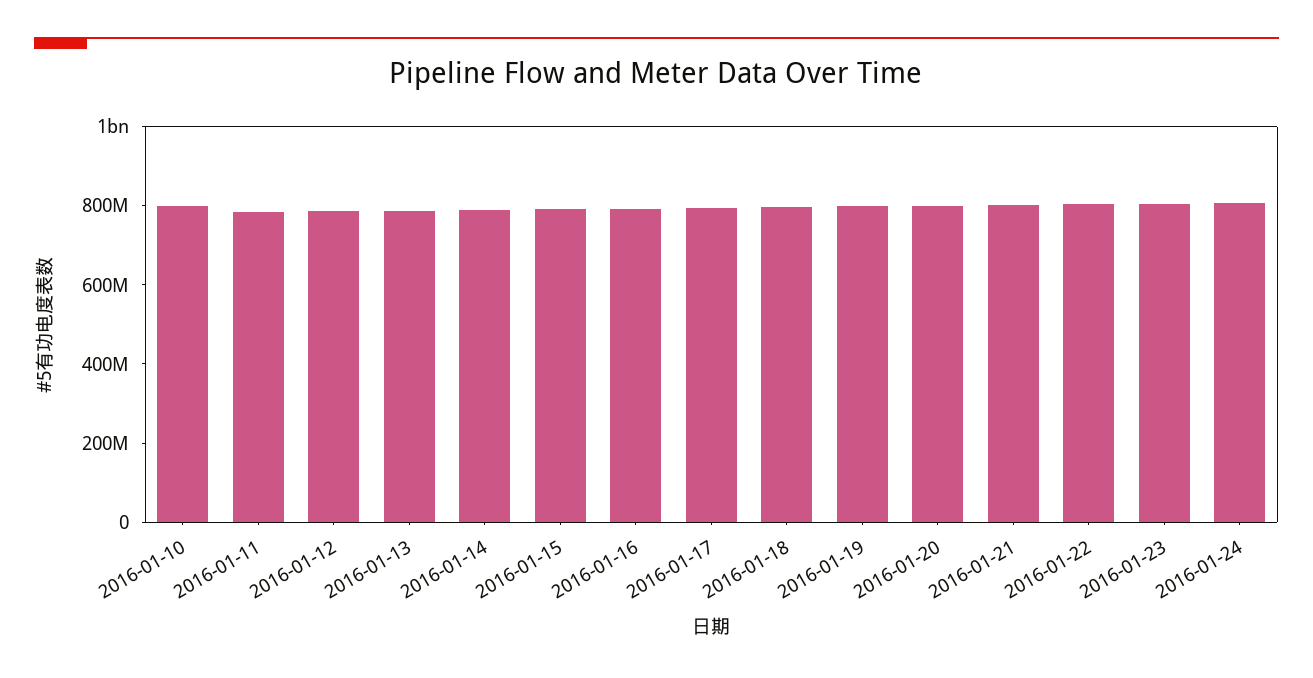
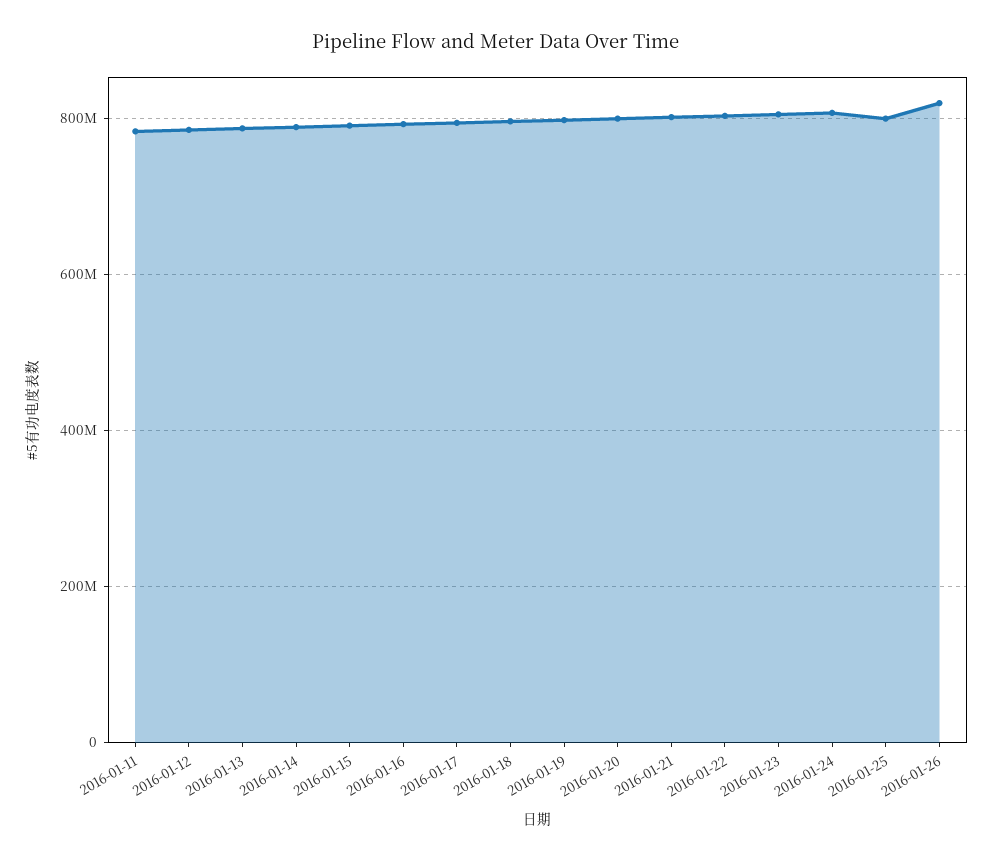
2016-01-10: 800000000 -> none
2016-01-25: none -> 800000000
2016-01-26: none -> 820000000

